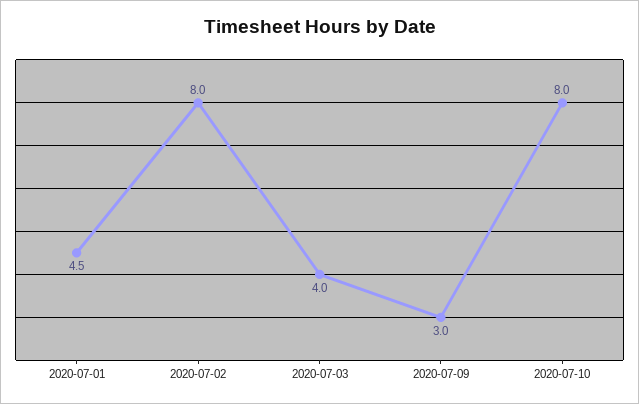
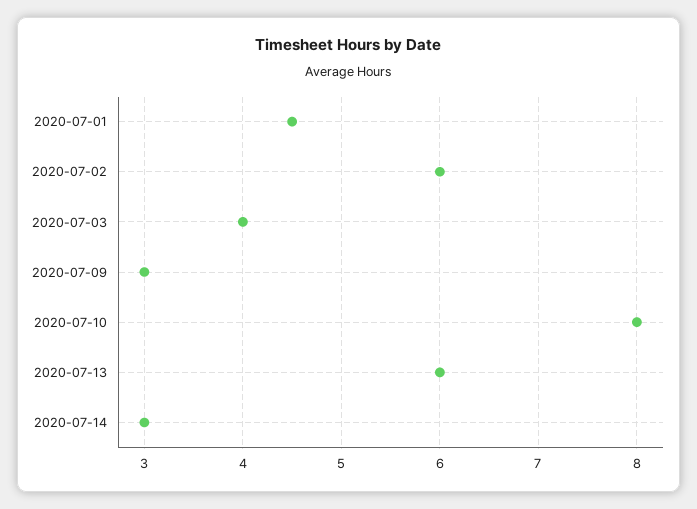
2020-07-02: 8 -> 6
2020-07-13: none -> 6
2020-07-14: none -> 3

